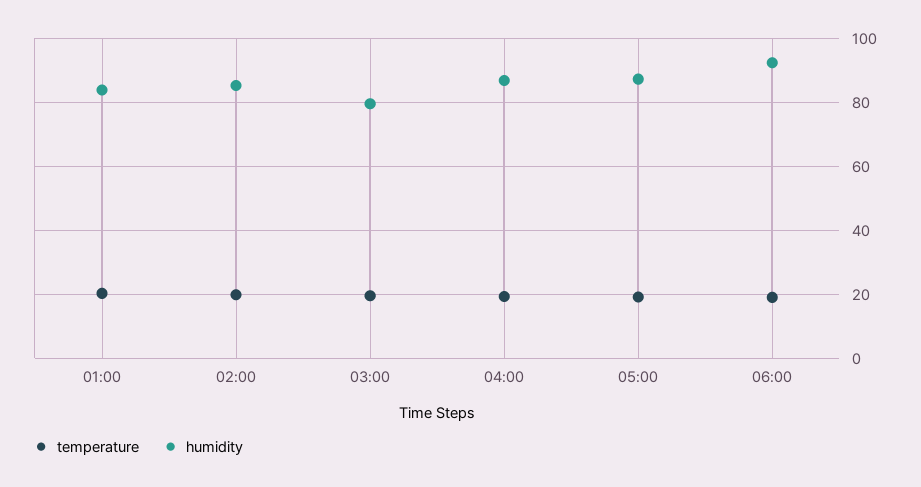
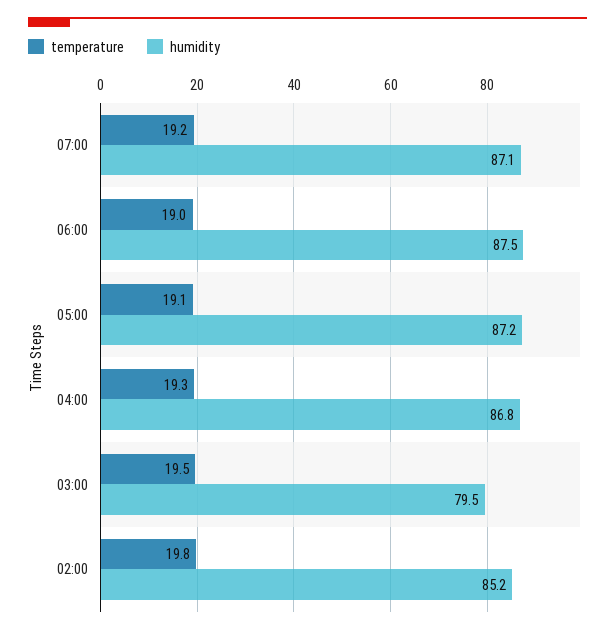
temperature, 01:00: 20 -> none
humidity, 01:00: 84 -> none
humidity, 06:00: 92 -> 87.5
temperature, 07:00: none -> 19.2
humidity, 07:00: none -> 87.1

